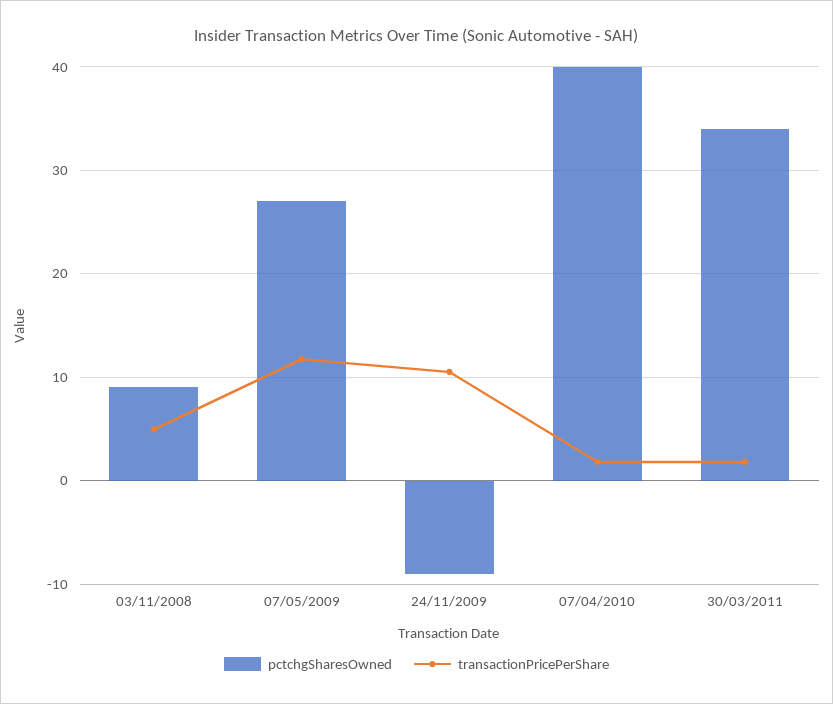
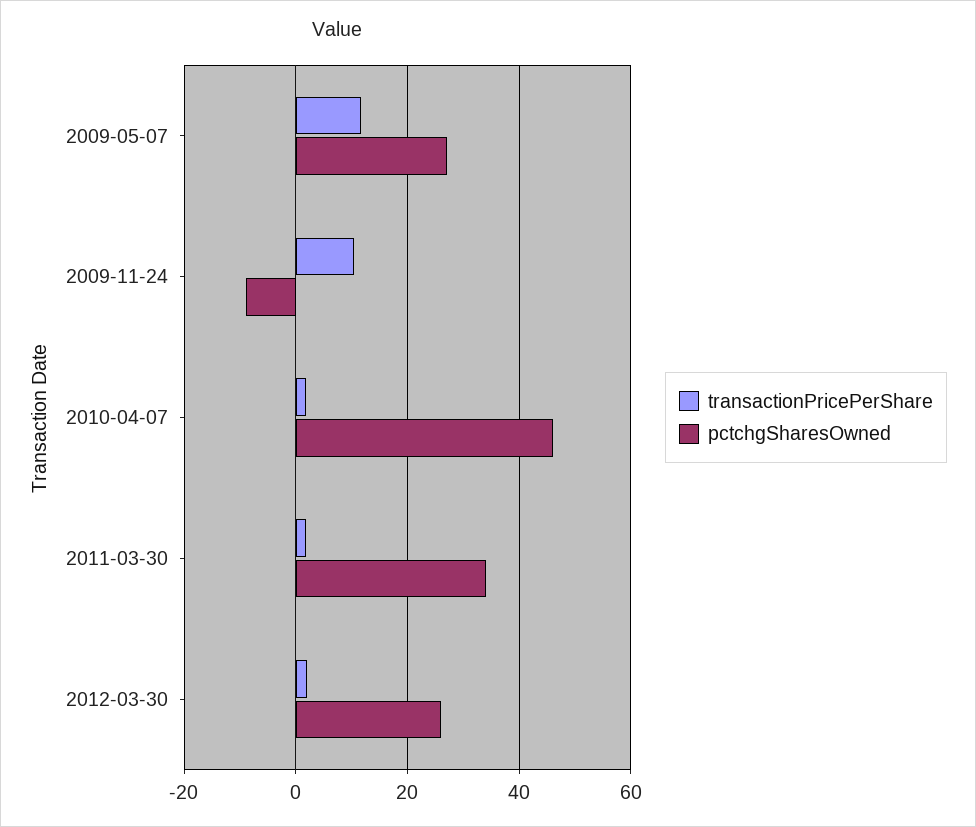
pctchgSharesOwned, 03/11/2008: 9 -> none
transactionPricePerShare, 03/11/2008: 5 -> none
pctchgSharesOwned, 07/04/2010: 40 -> 46
transactionPricePerShare, 2012-03-30: none -> 2
pctchgSharesOwned, 2012-03-30: none -> 26

